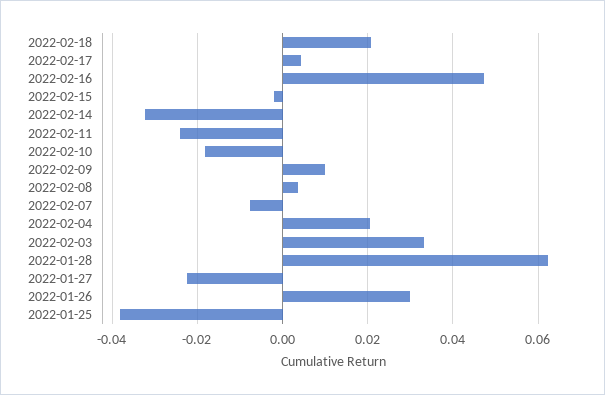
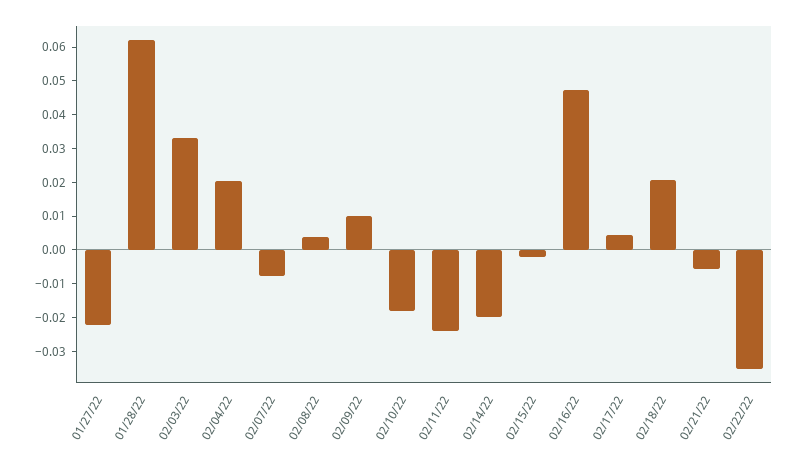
2022-02-14: -0.032 -> -0.02
2022-01-26: 0.03 -> none
2022-01-25: -0.038 -> none
02/21/22: none -> -0.005
02/22/22: none -> -0.035

